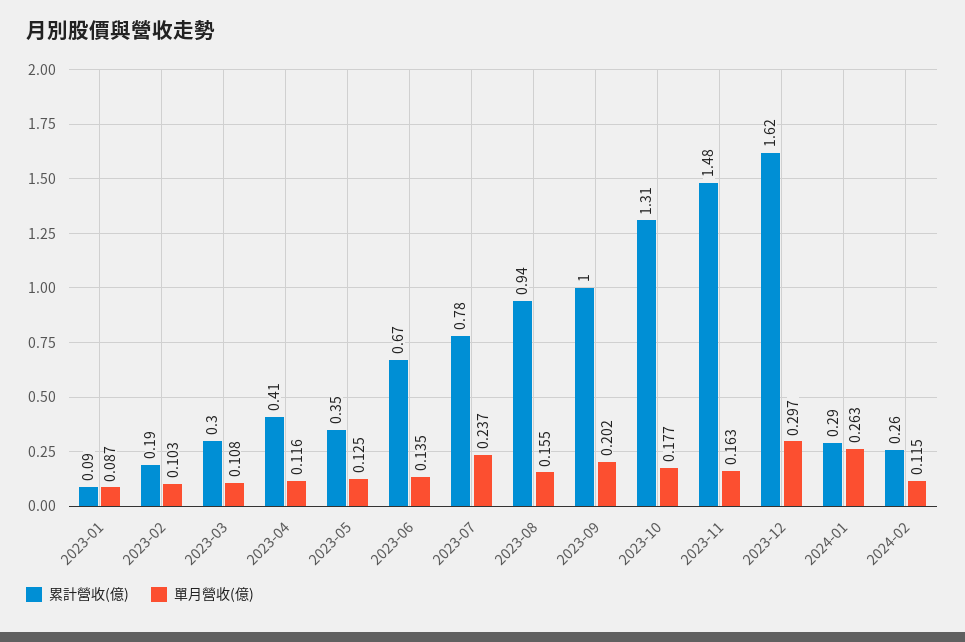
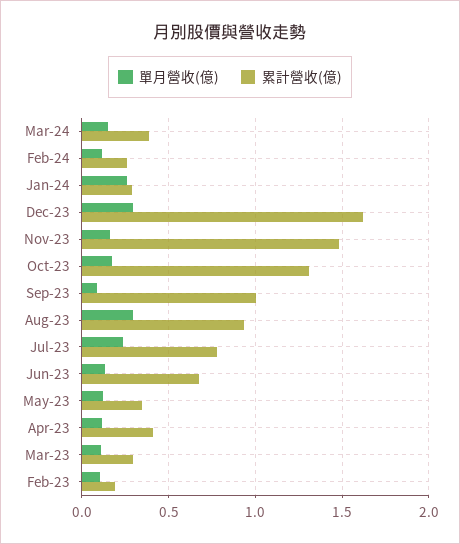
累計營收(億), 2023-01: 0.09 -> none
單月營收(億), 2023-01: 0.087 -> none
單月營收(億), 2023-08: 0.155 -> 0.3
單月營收(億), 2023-09: 0.202 -> 0.1
單月營收(億), Mar-24: none -> 0.15
累計營收(億), Mar-24: none -> 0.4

